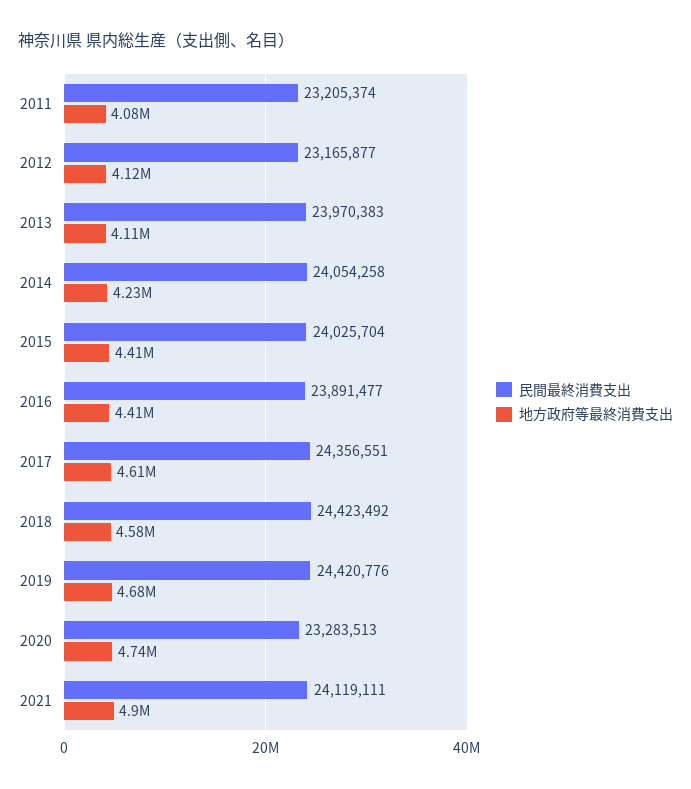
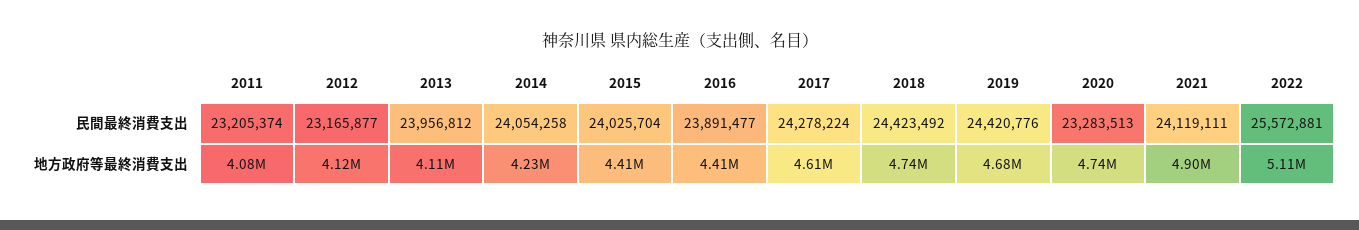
民間最終消費支出, 2013: 23970383 -> 23956812
民間最終消費支出, 2017: 24356551 -> 24278224
地方政府等最終消費支出, 2018: 4580000 -> 4740000
民間最終消費支出, 2022: none -> 25572881
地方政府等最終消費支出, 2022: none -> 5110000

